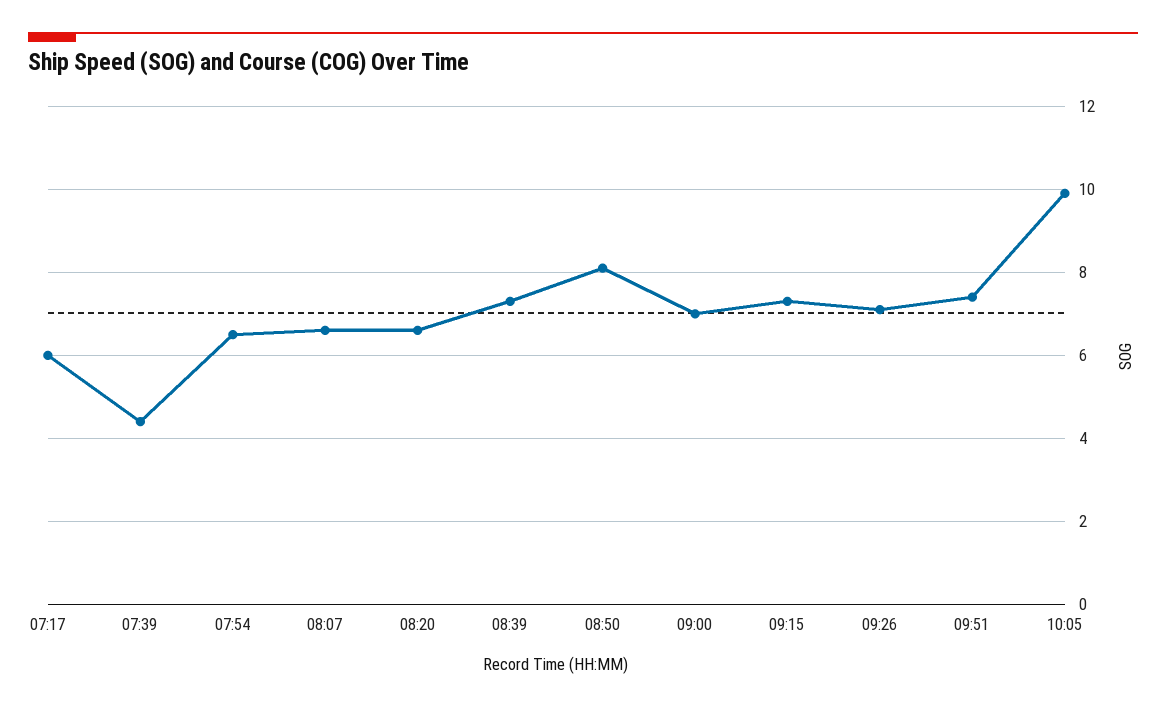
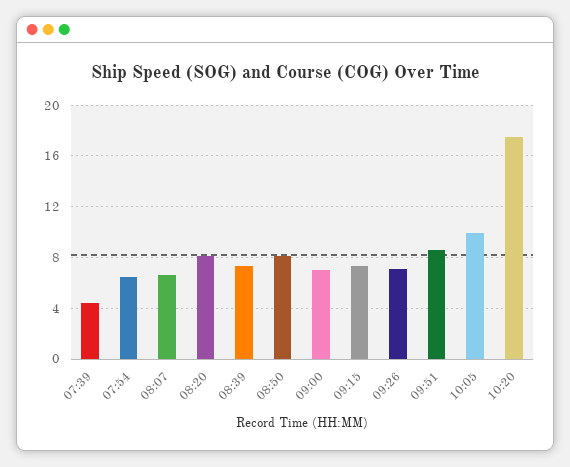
07:17: 6 -> none
08:20: 6.5 -> 8
09:51: 7.5 -> 8.5
10:20: none -> 17.5

